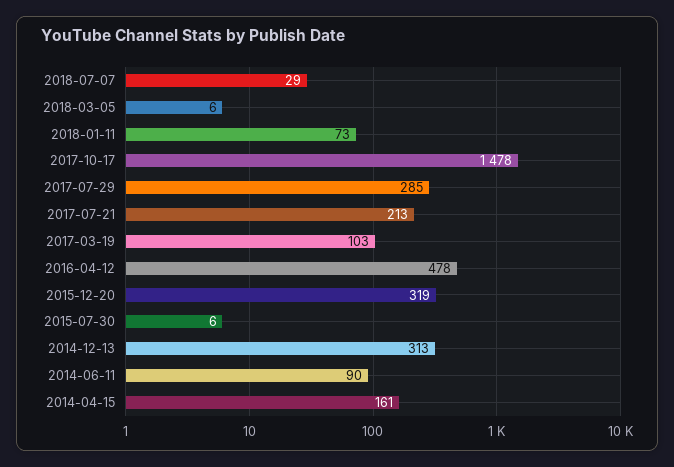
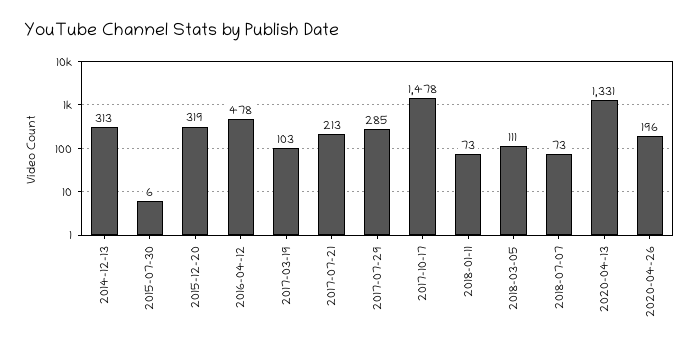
2018-07-07: 29 -> 73
2018-03-05: 6 -> 111
2014-06-11: 90 -> none
2014-04-15: 161 -> none
2020-04-13: none -> 1331
2020-04-26: none -> 196

